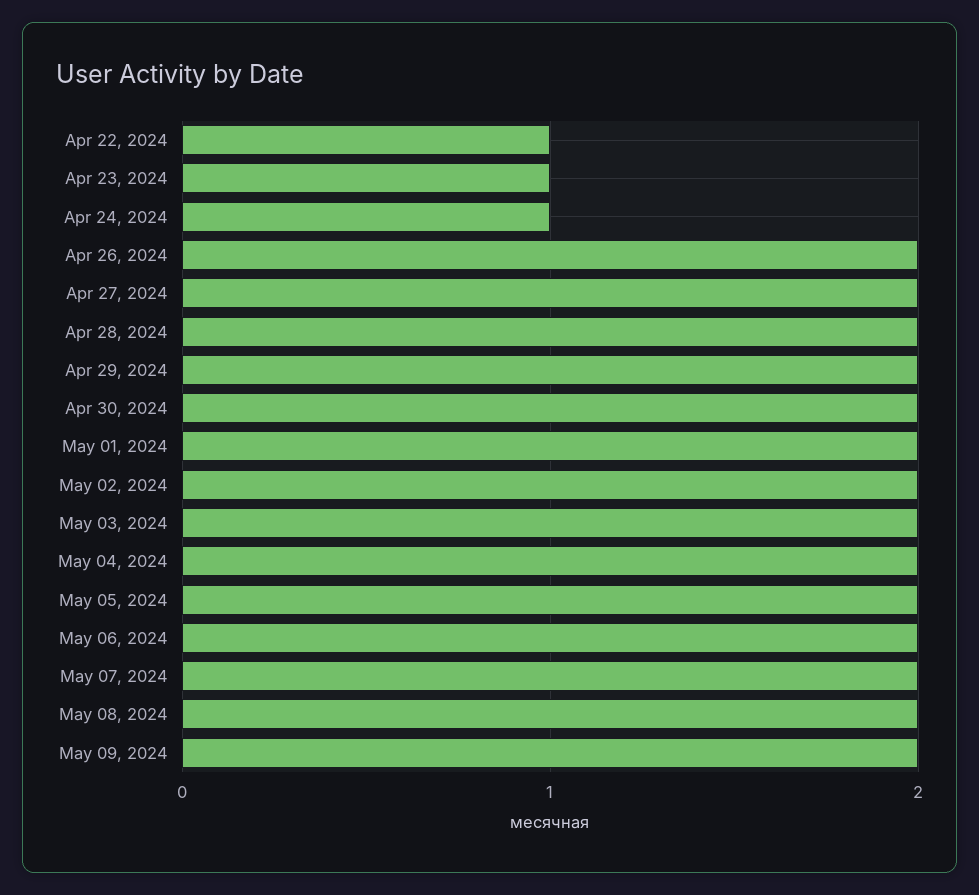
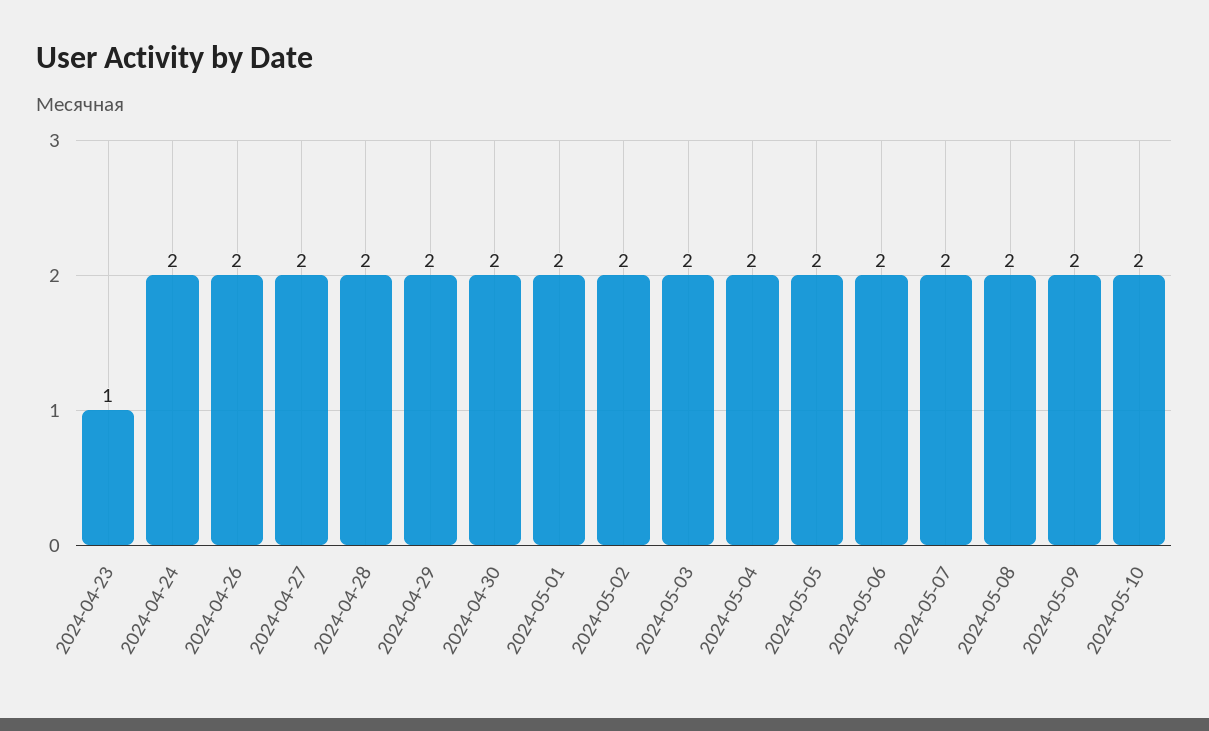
Apr 22, 2024: 1 -> none
Apr 24, 2024: 1 -> 2
2024-05-10: none -> 2

